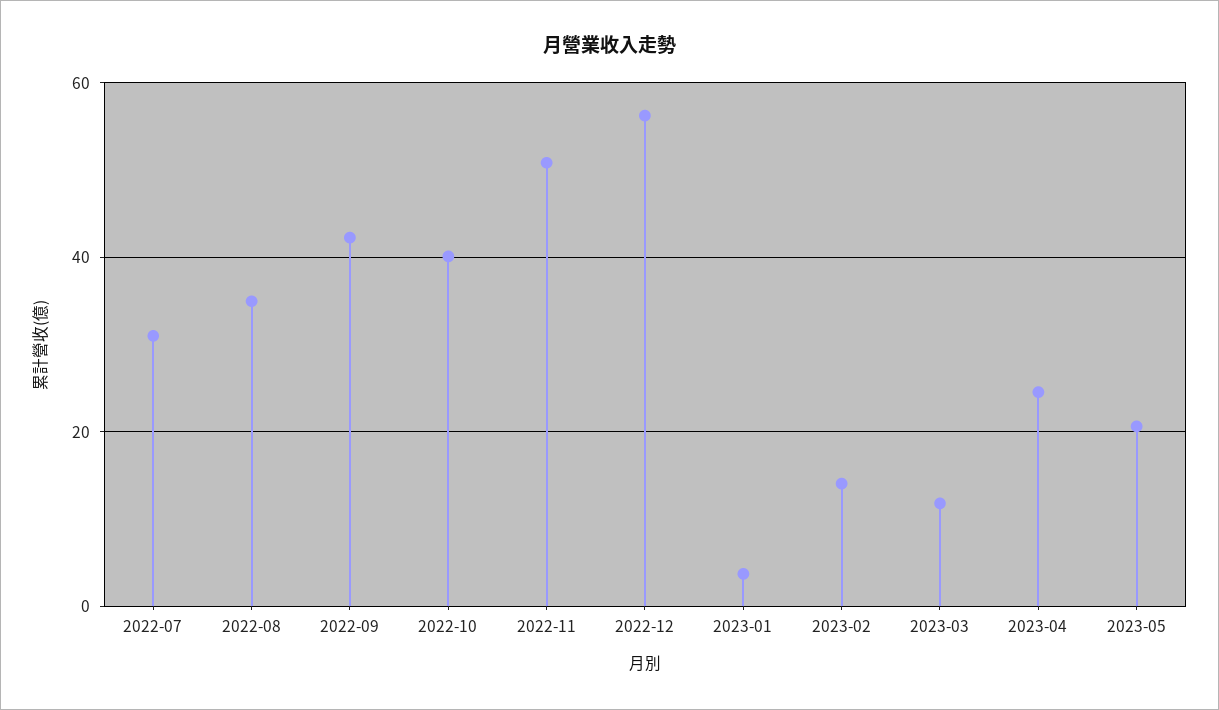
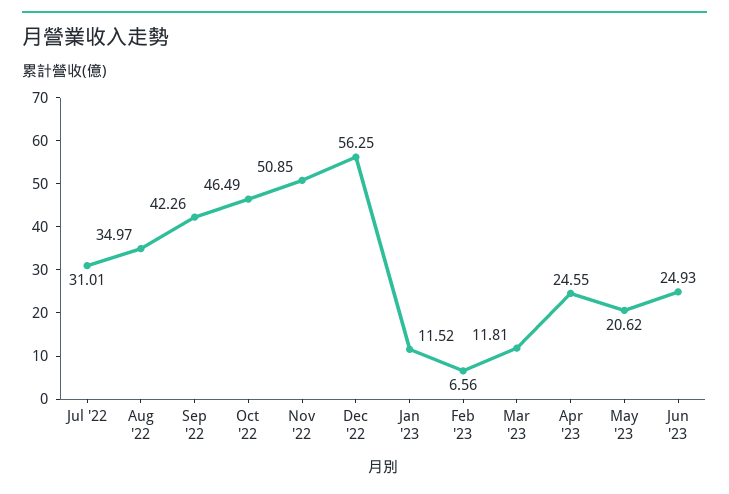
2022-10: 40 -> 46.49
2023-01: 4 -> 11.52
2023-02: 14 -> 6.56
Jun '23: none -> 24.93

